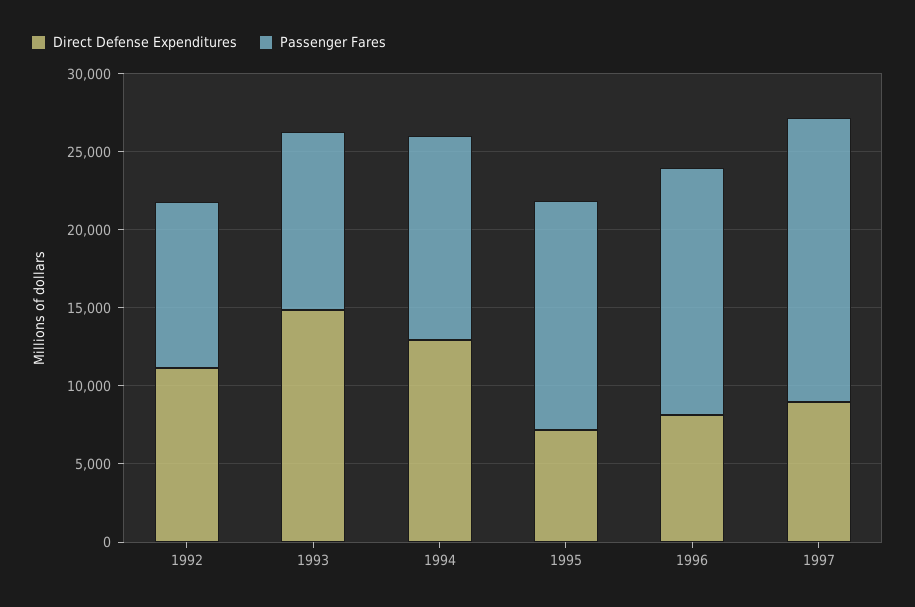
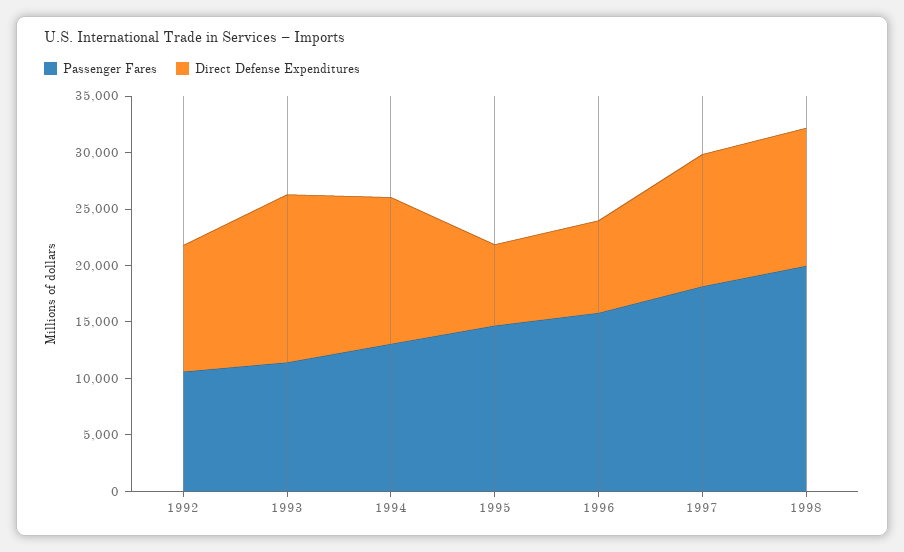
Direct Defense Expenditures, 1997: 9000 -> 12000
Passenger Fares, 1998: none -> 20000
Direct Defense Expenditures, 1998: none -> 12000

